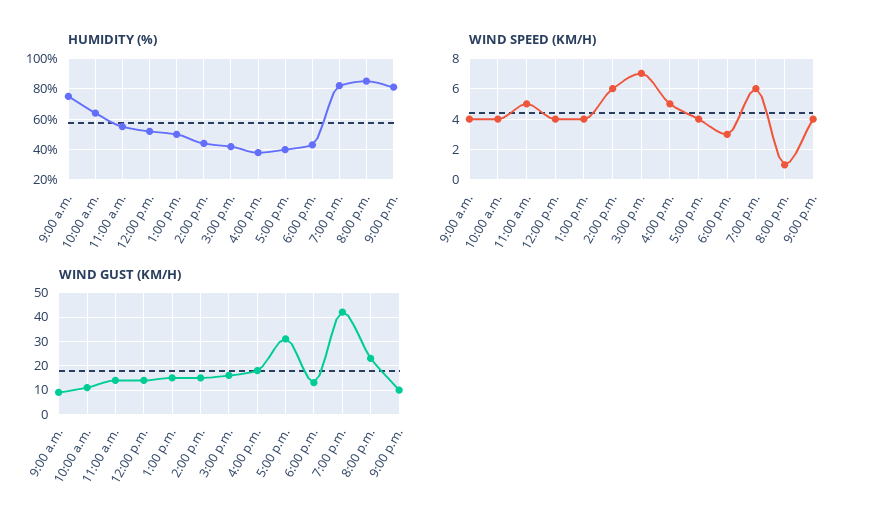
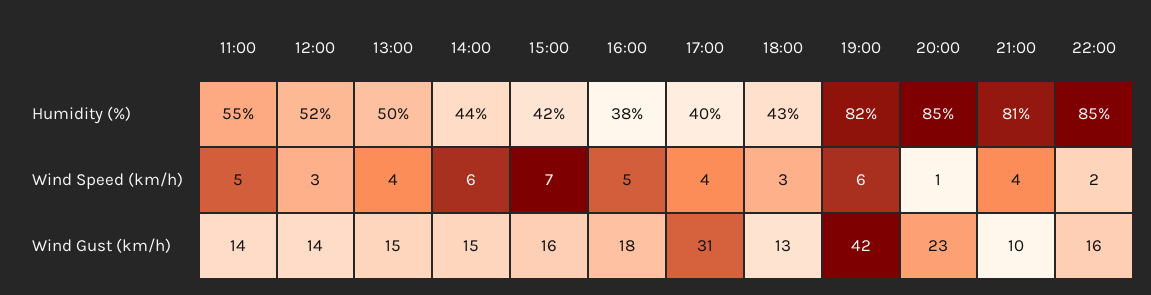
HUMIDITY (%), 9:00 a.m.: 75 -> none
HUMIDITY (%), 10:00 a.m.: 65 -> none
WIND SPEED (KM/H), 9:00 a.m.: 4 -> none
WIND SPEED (KM/H), 10:00 a.m.: 4 -> none
WIND SPEED (KM/H), 12:00 p.m.: 4 -> 3
WIND GUST (KM/H), 9:00 a.m.: 10 -> none
WIND GUST (KM/H), 10:00 a.m.: 10 -> none
HUMIDITY (%), 22:00: none -> 85
WIND SPEED (KM/H), 22:00: none -> 2
WIND GUST (KM/H), 22:00: none -> 16

